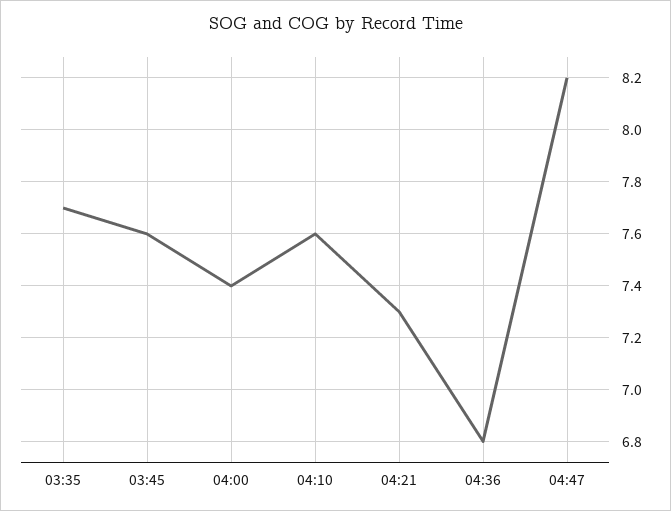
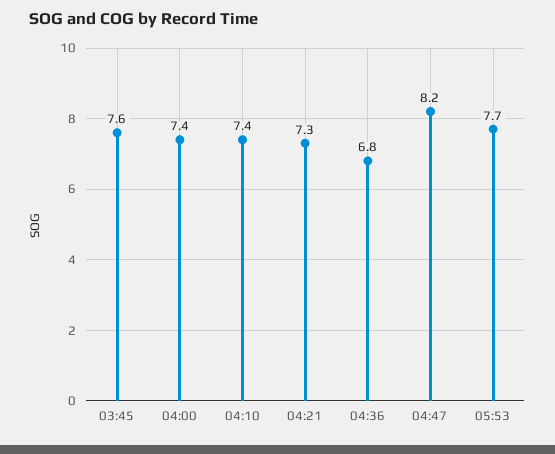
03:35: 7.7 -> none
04:10: 7.6 -> 7.4
05:53: none -> 7.7

